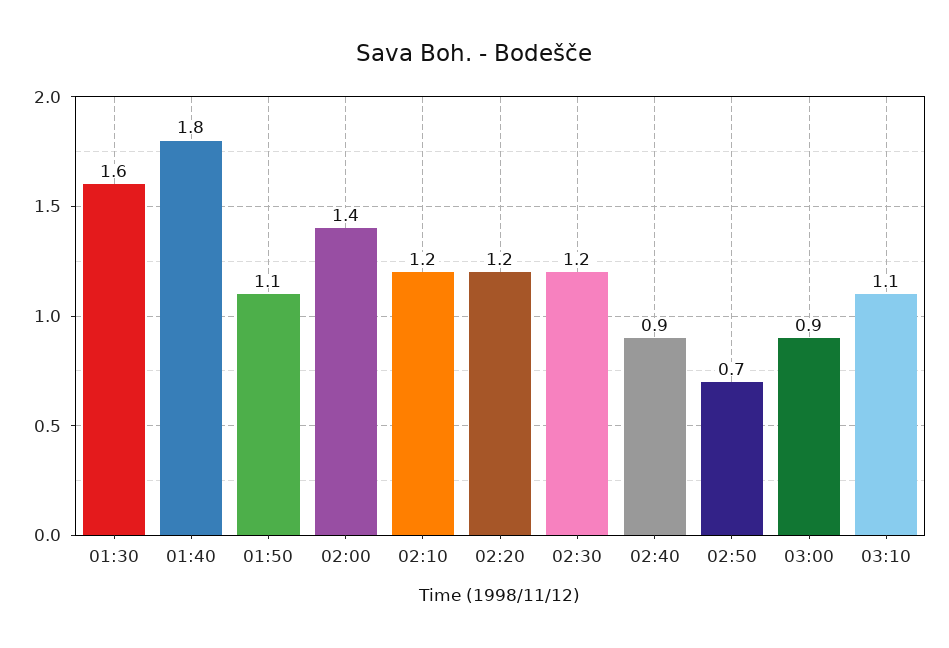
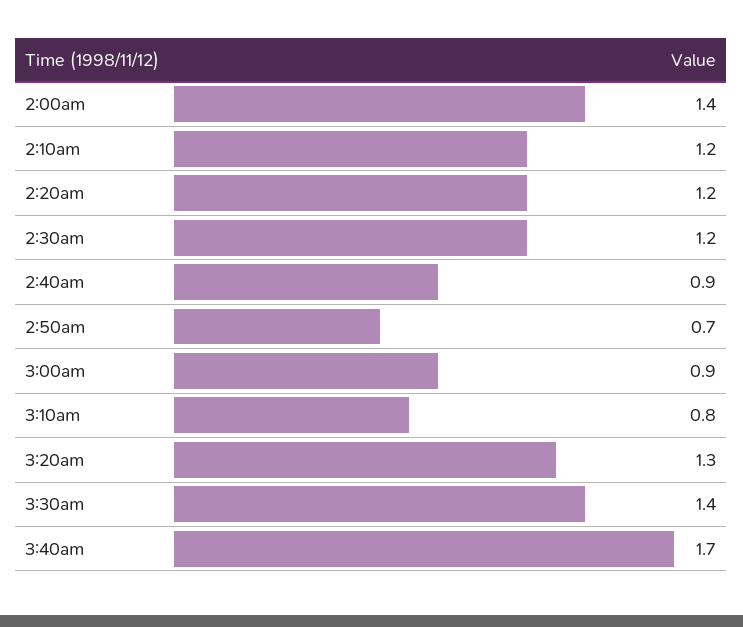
01:30: 1.6 -> none
01:40: 1.8 -> none
01:50: 1.1 -> none
03:10: 1.1 -> 0.8
3:20am: none -> 1.3
3:30am: none -> 1.4
3:40am: none -> 1.7

